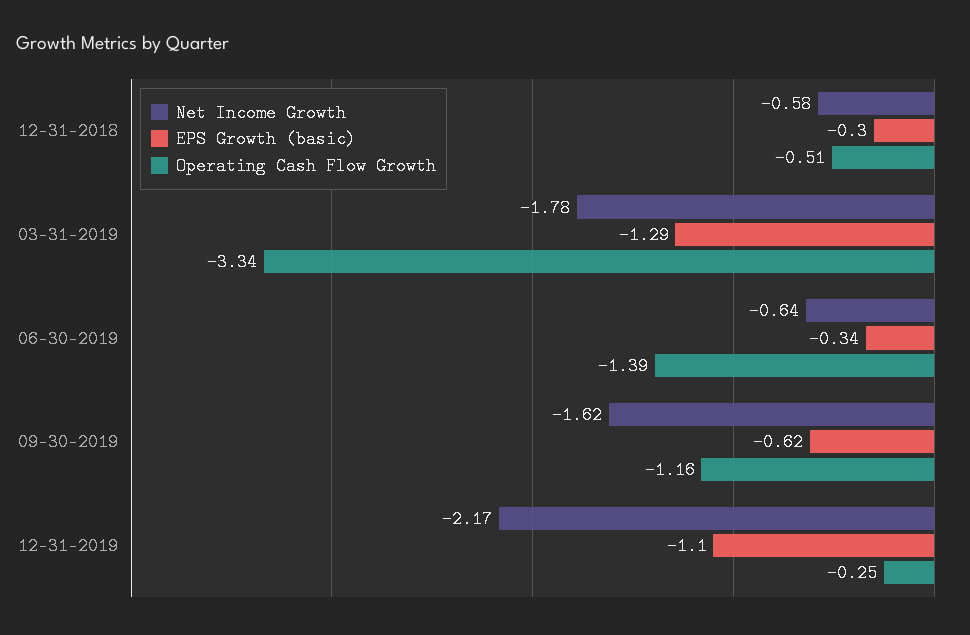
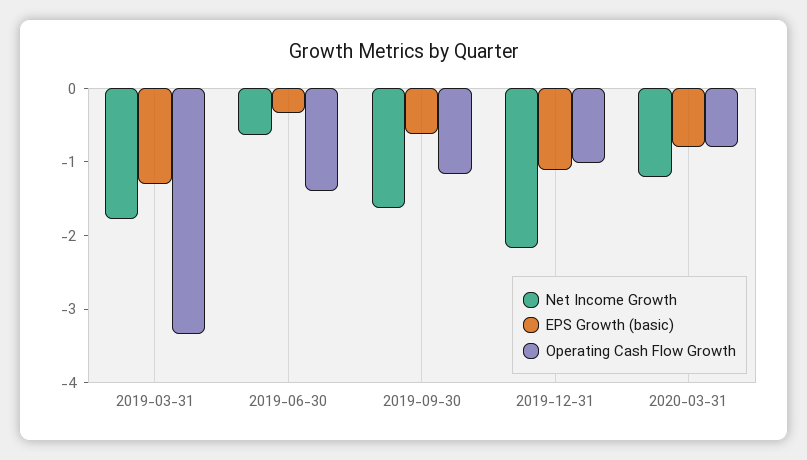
Net Income Growth, 12-31-2018: -0.58 -> none
EPS Growth (basic), 12-31-2018: -0.3 -> none
Operating Cash Flow Growth, 12-31-2018: -0.51 -> none
Operating Cash Flow Growth, 12-31-2019: -0.25 -> -1
Net Income Growth, 2020-03-31: none -> -1.2
EPS Growth (basic), 2020-03-31: none -> -0.8
Operating Cash Flow Growth, 2020-03-31: none -> -0.8

